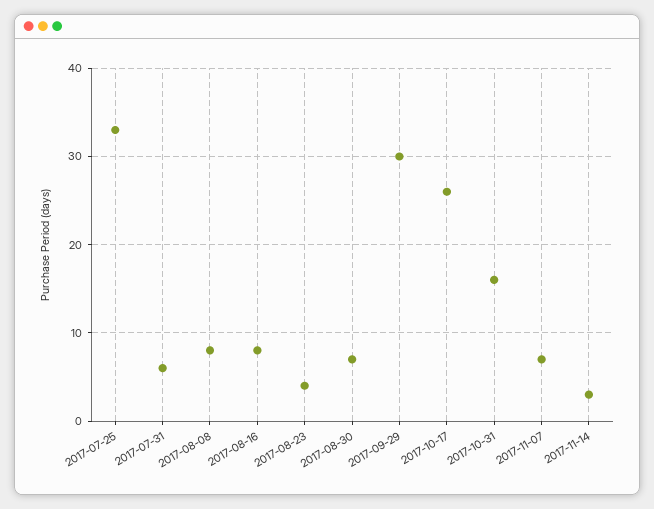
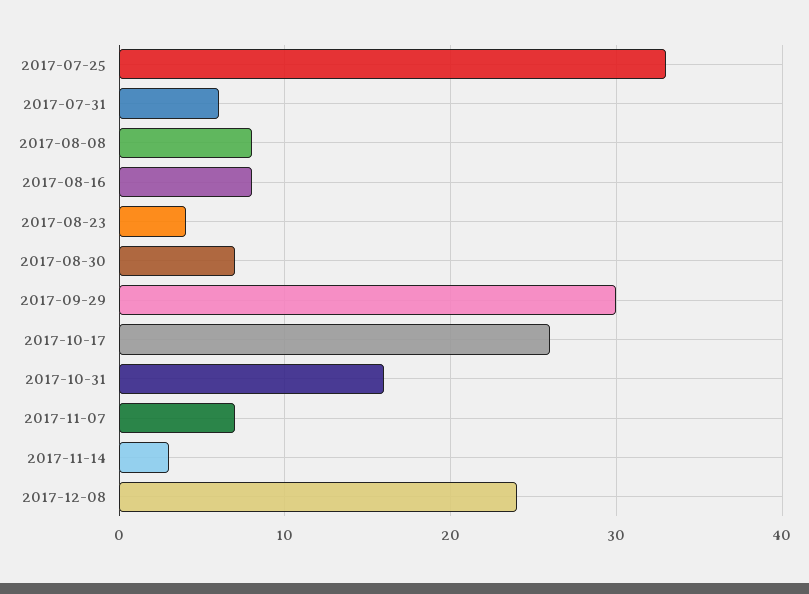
2017-12-08: none -> 24

